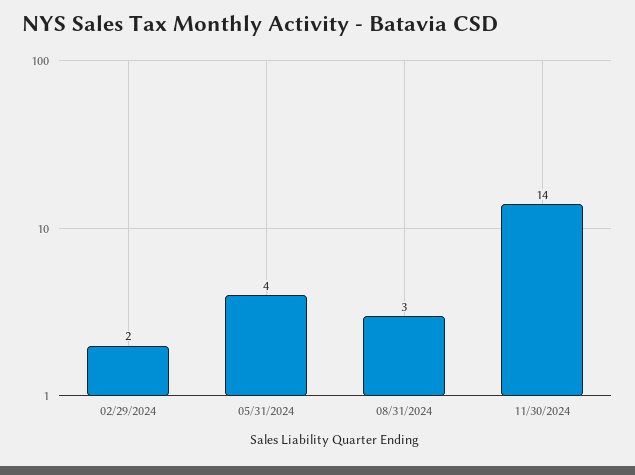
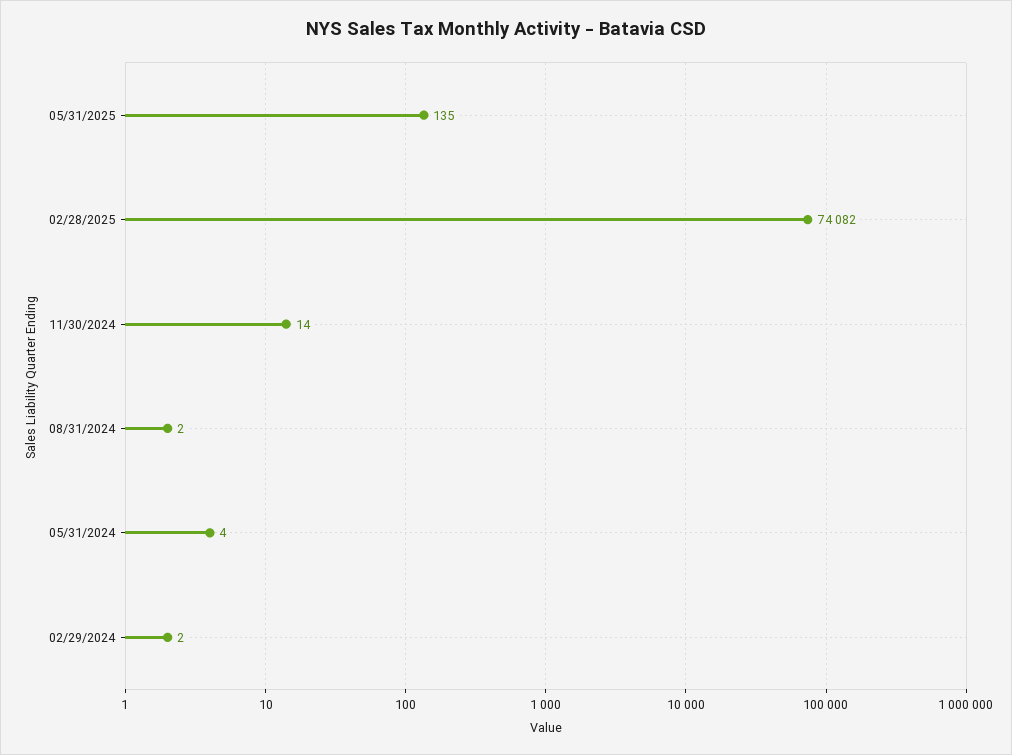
08/31/2024: 3 -> 2
05/31/2025: none -> 135
02/28/2025: none -> 74082

